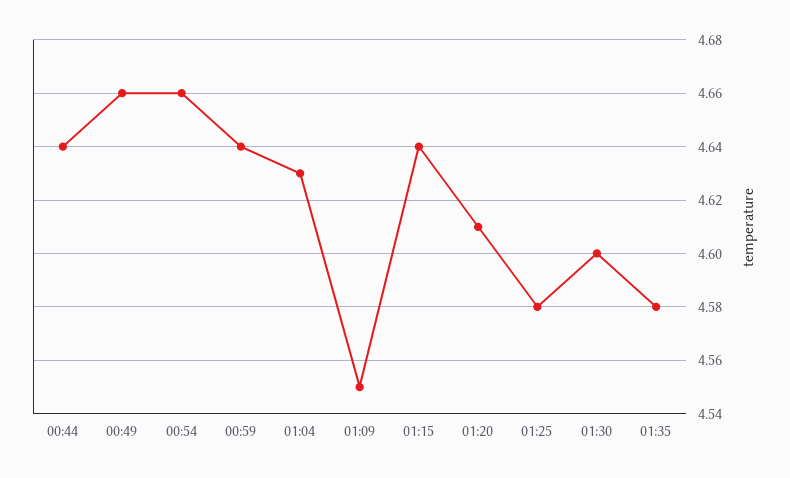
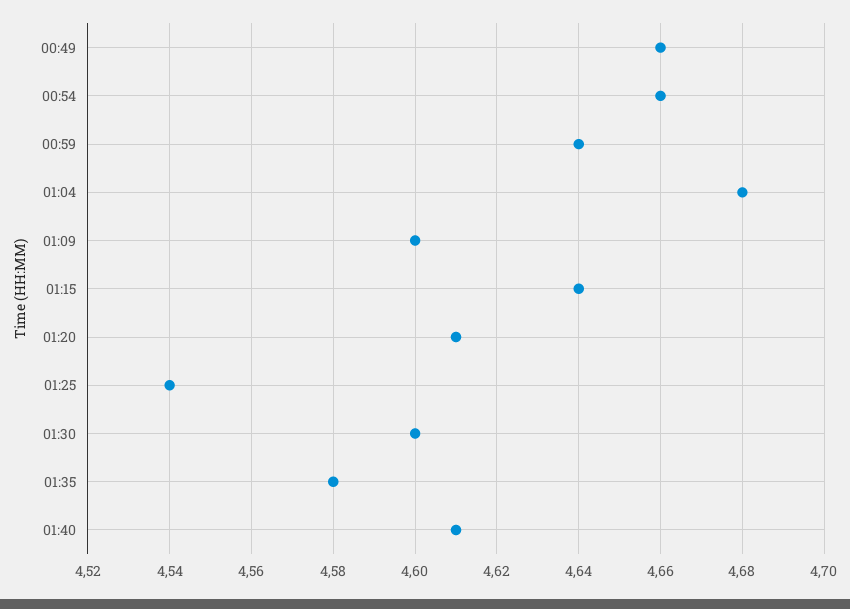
00:44: 4.64 -> none
01:04: 4.63 -> 4.68
01:09: 4.55 -> 4.6
01:25: 4.58 -> 4.54
01:40: none -> 4.61

